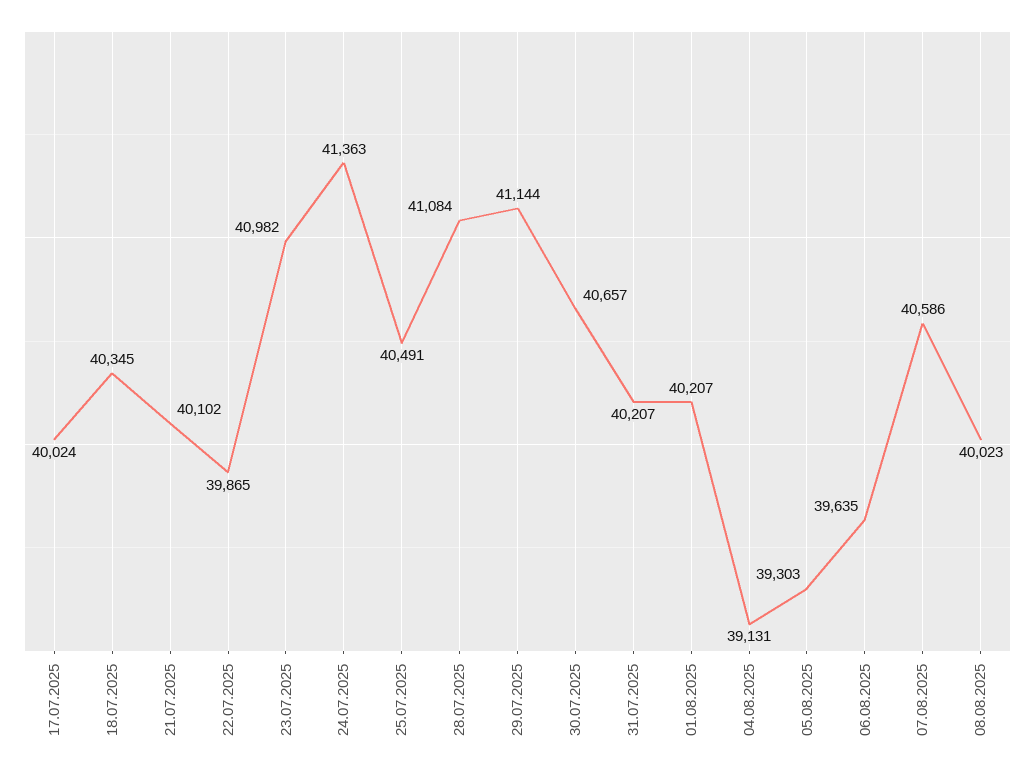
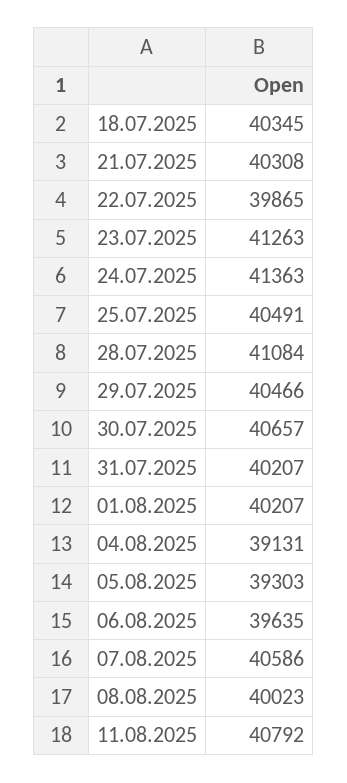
17.07.2025: 40024 -> none
21.07.2025: 40102 -> 40308
23.07.2025: 40982 -> 41263
29.07.2025: 41144 -> 40466
11.08.2025: none -> 40792

